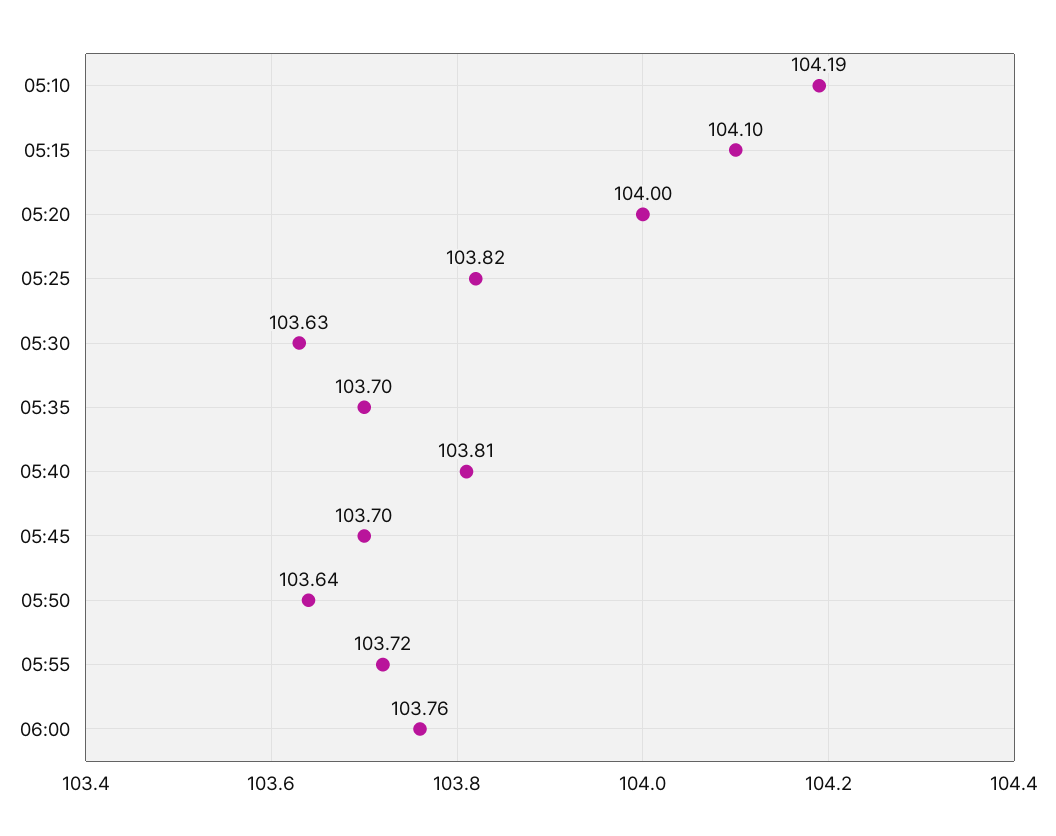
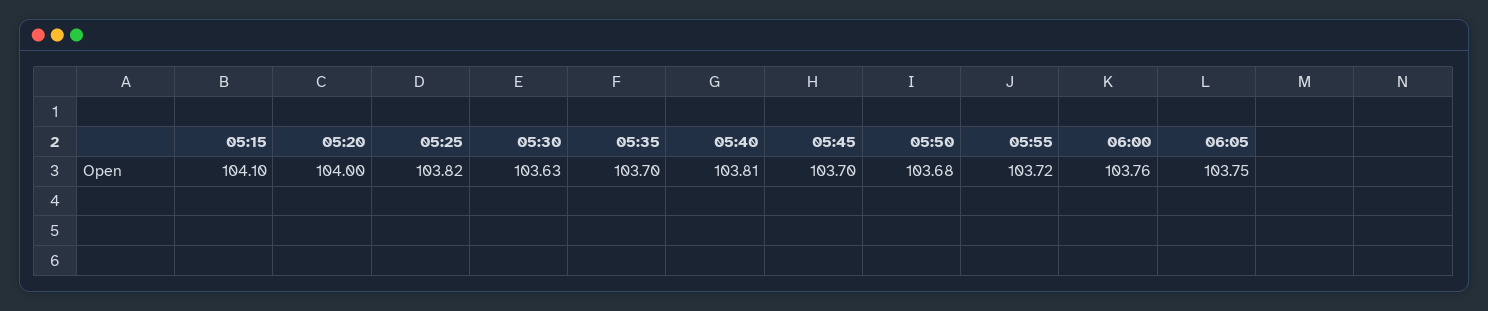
05:10: 104.19 -> none
05:50: 103.64 -> 103.68
06:05: none -> 103.75

